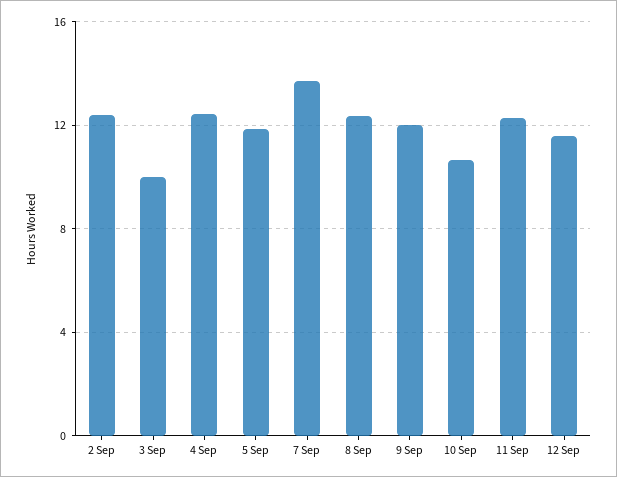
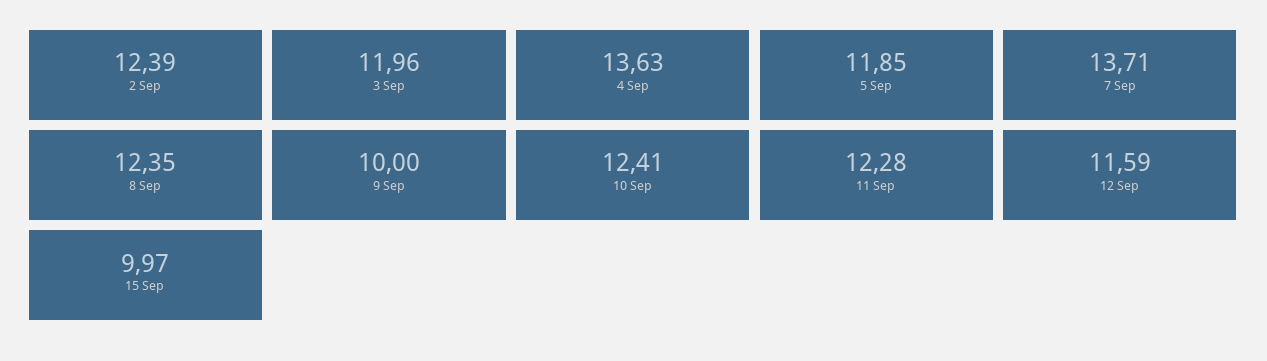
3 Sep: 10 -> 11.96
4 Sep: 12.5 -> 13.63
9 Sep: 12 -> 10
10 Sep: 10.5 -> 12.41
15 Sep: none -> 9.97

